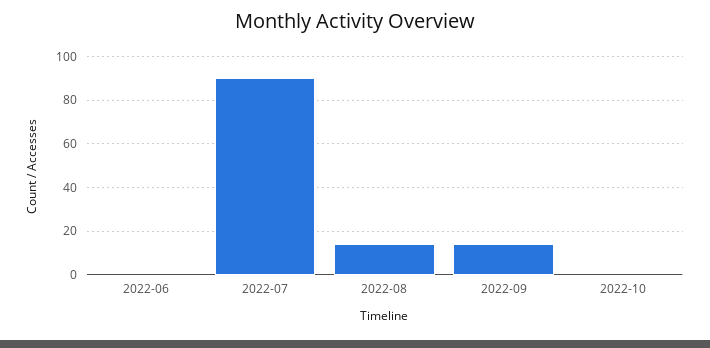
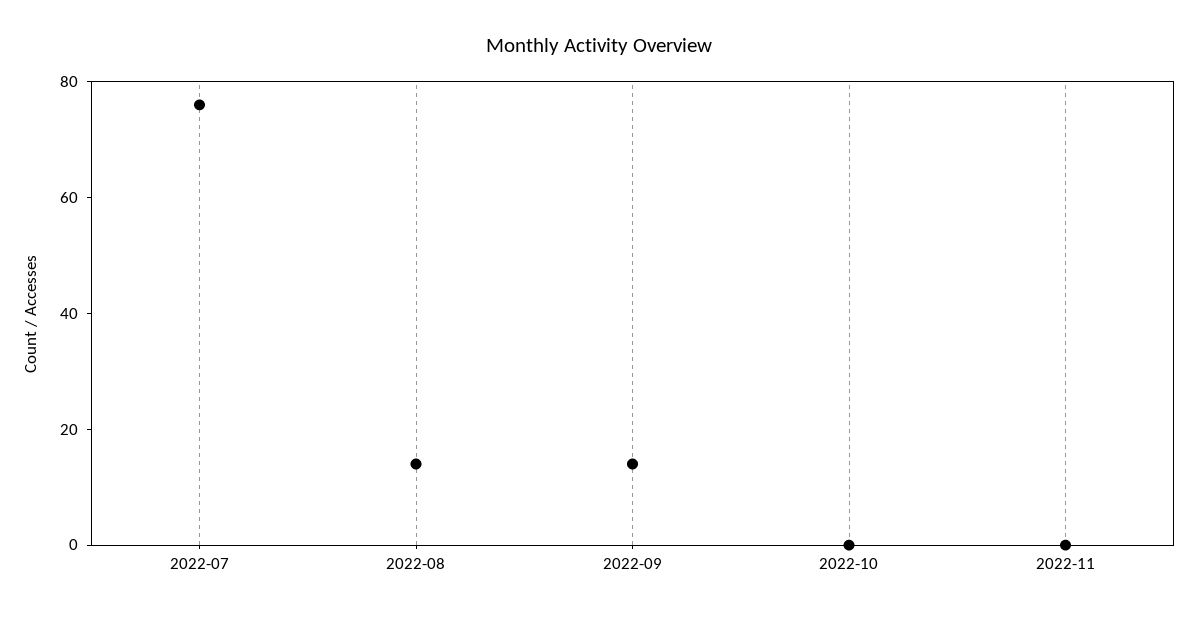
2022-06: 0 -> none
2022-07: 90 -> 75
2022-11: none -> 0

